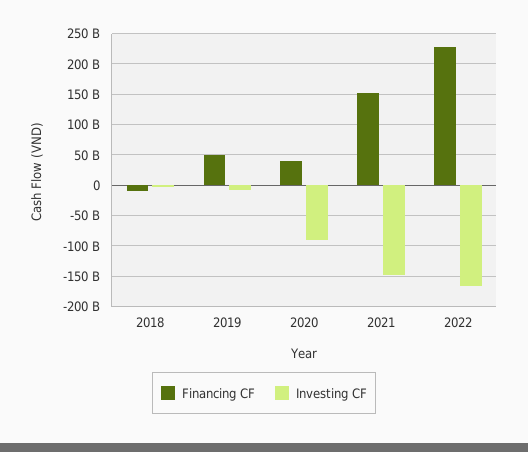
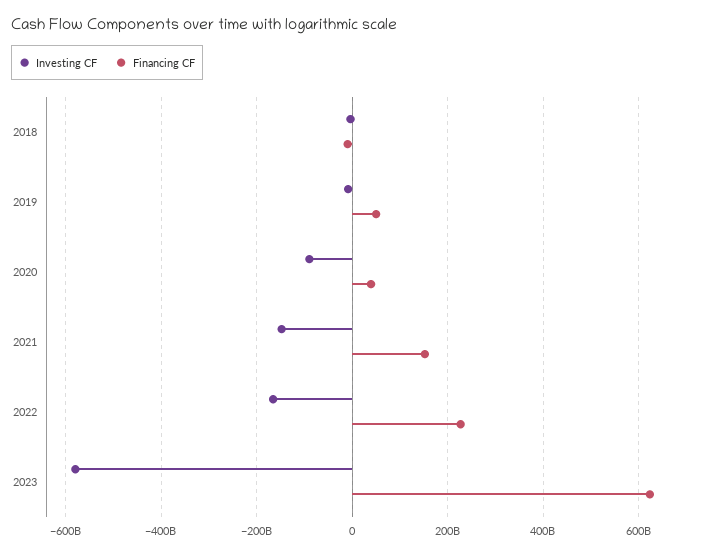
Investing CF, 2023: none -> -580000000000
Financing CF, 2023: none -> 620000000000

